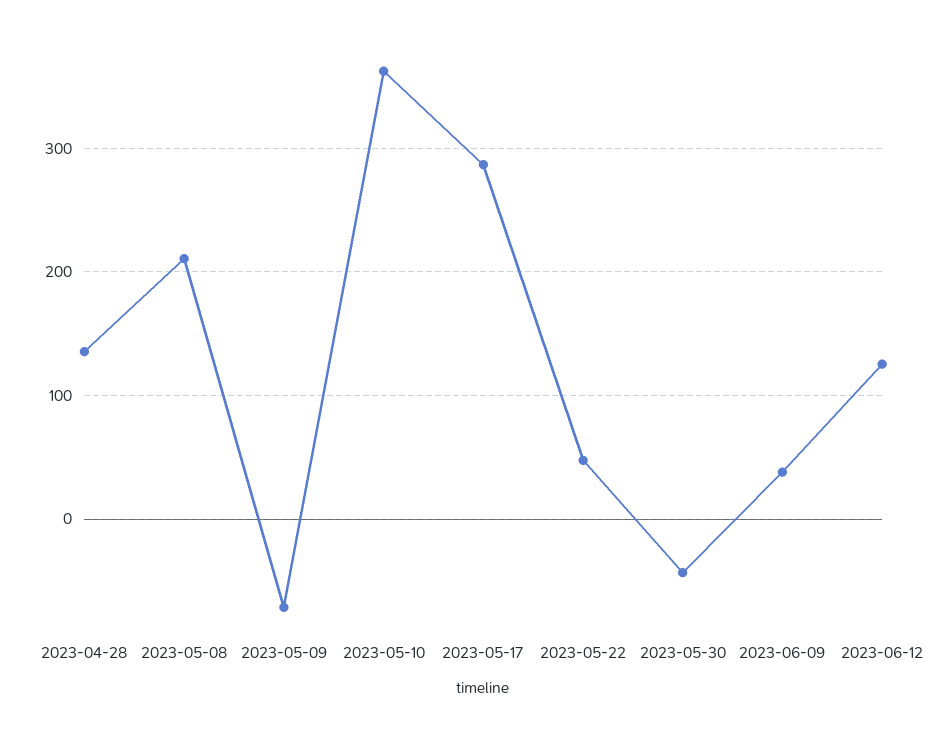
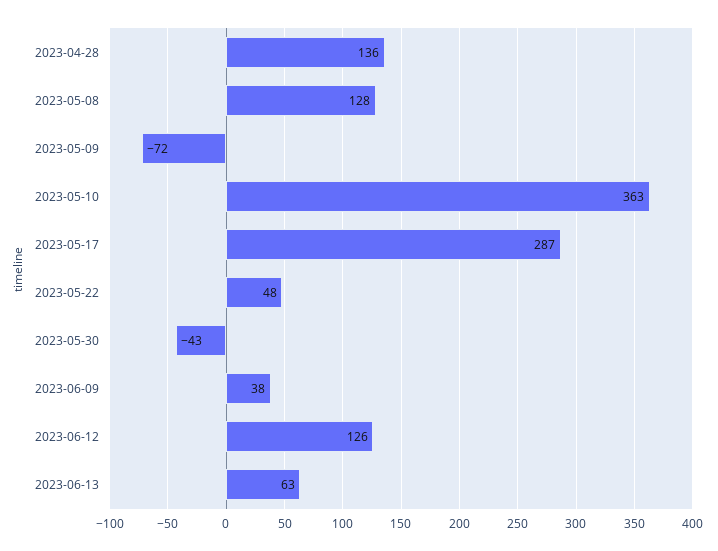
2023-05-08: 210 -> 128
2023-06-13: none -> 63

